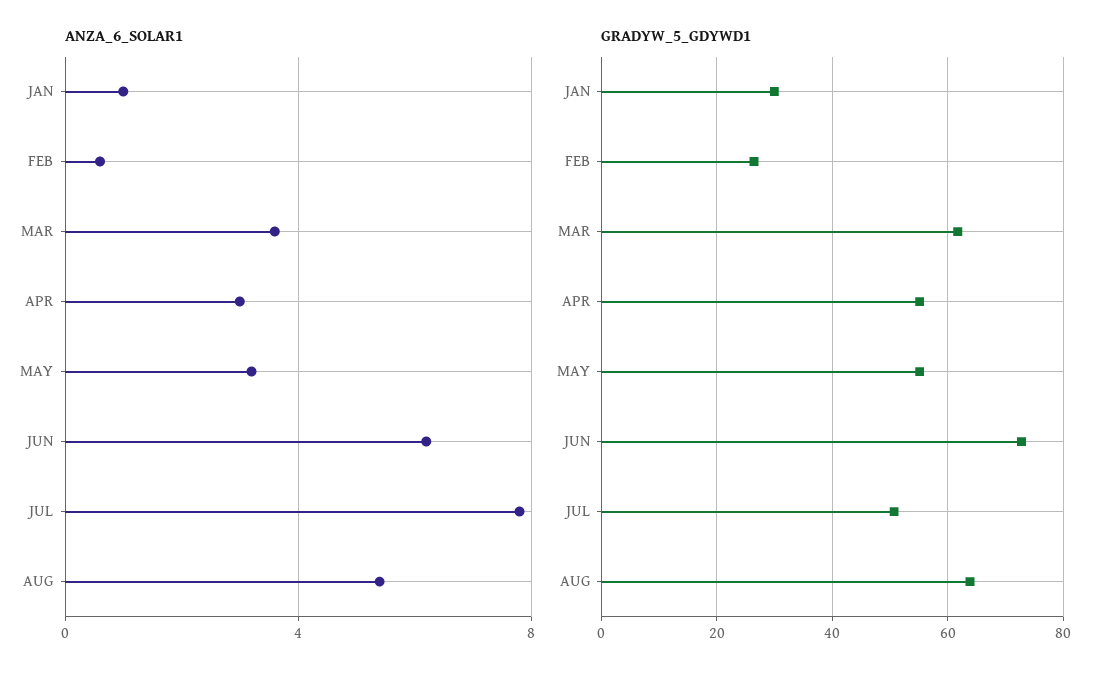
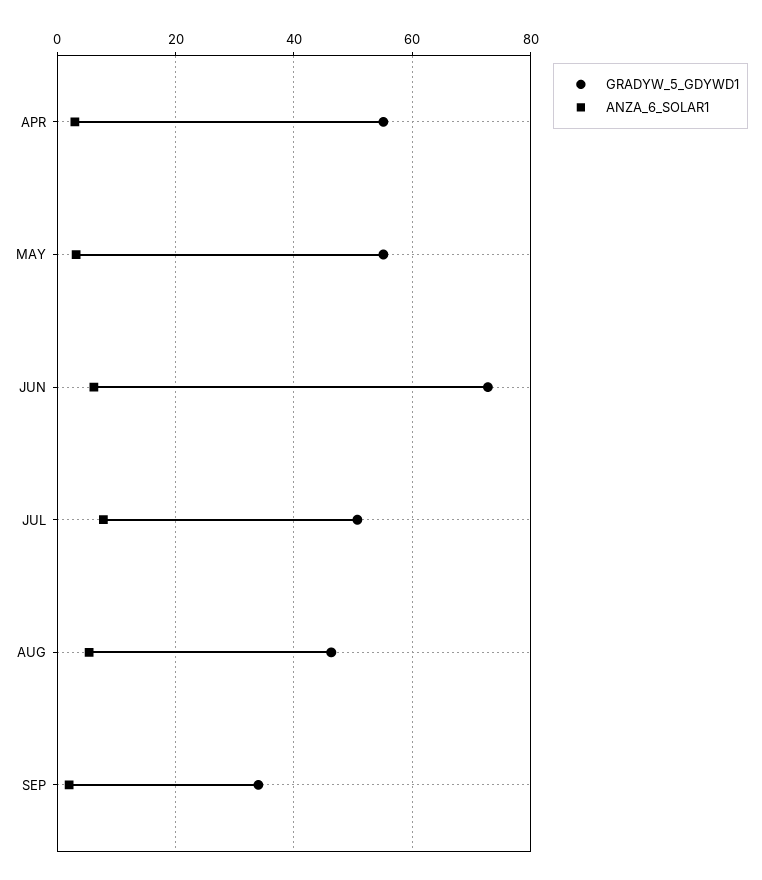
ANZA_6_SOLAR1, JAN: 1 -> none
ANZA_6_SOLAR1, FEB: 0.5 -> none
ANZA_6_SOLAR1, MAR: 3.5 -> none
GRADYW_5_GDYWD1, JAN: 30 -> none
GRADYW_5_GDYWD1, FEB: 26 -> none
GRADYW_5_GDYWD1, MAR: 62 -> none
GRADYW_5_GDYWD1, AUG: 64 -> 46
GRADYW_5_GDYWD1, SEP: none -> 34
ANZA_6_SOLAR1, SEP: none -> 2

